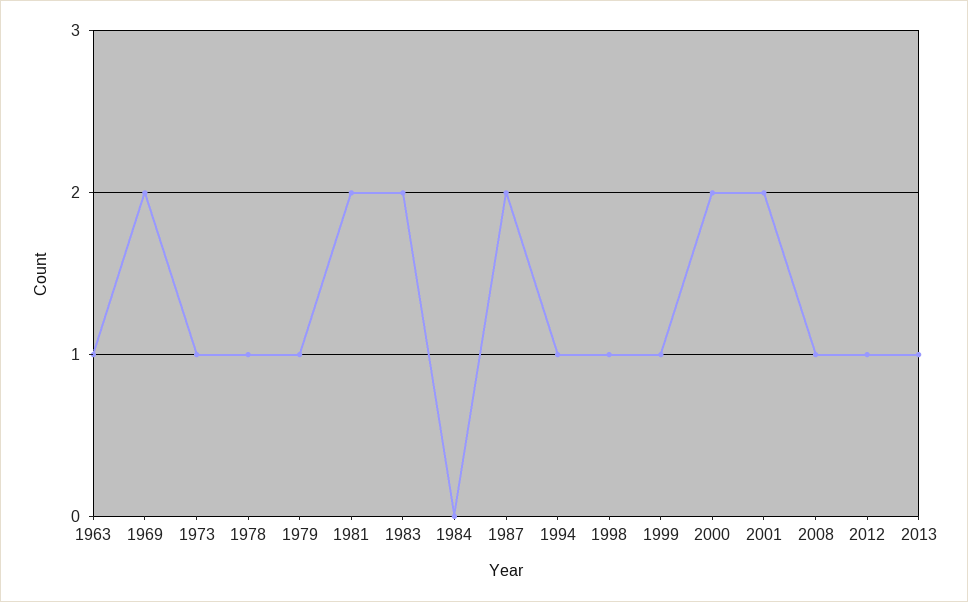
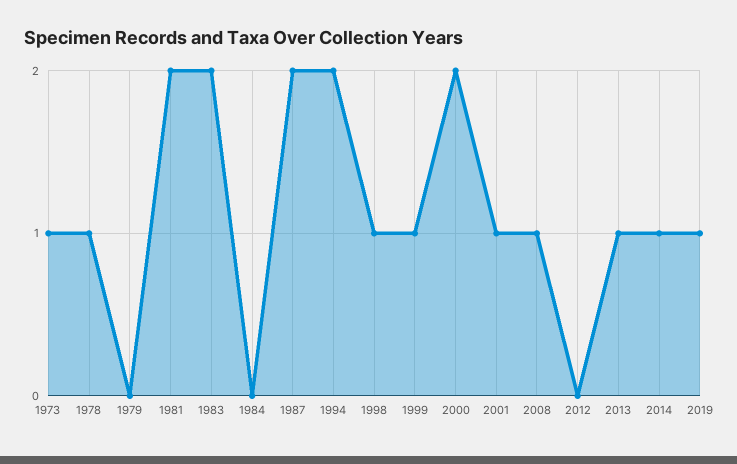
1963: 1 -> none
1969: 2 -> none
1979: 1 -> 0
1994: 1 -> 2
2001: 2 -> 1
2012: 1 -> 0
2014: none -> 1
2019: none -> 1

